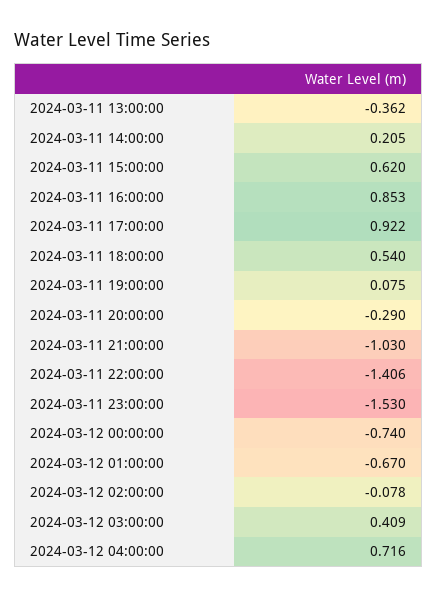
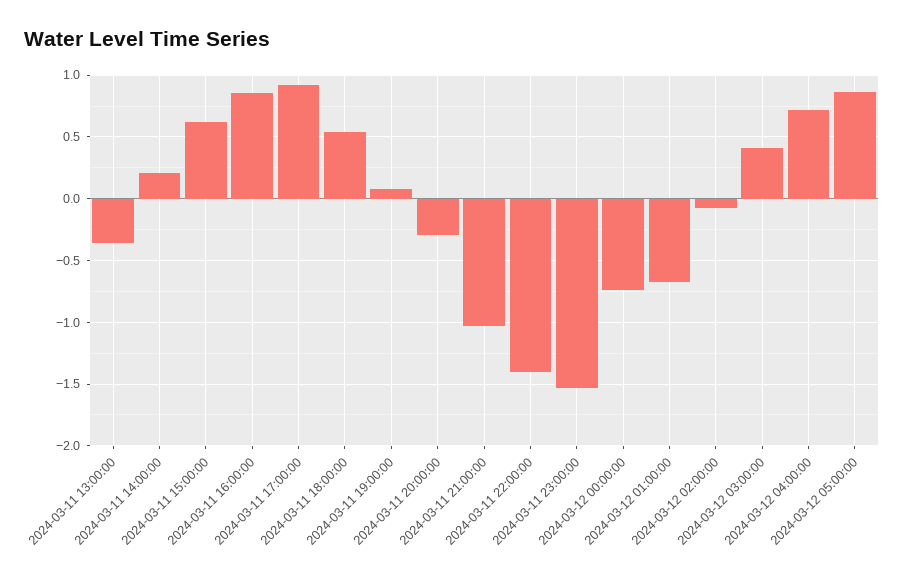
2024-03-12 05:00:00: none -> 0.85

